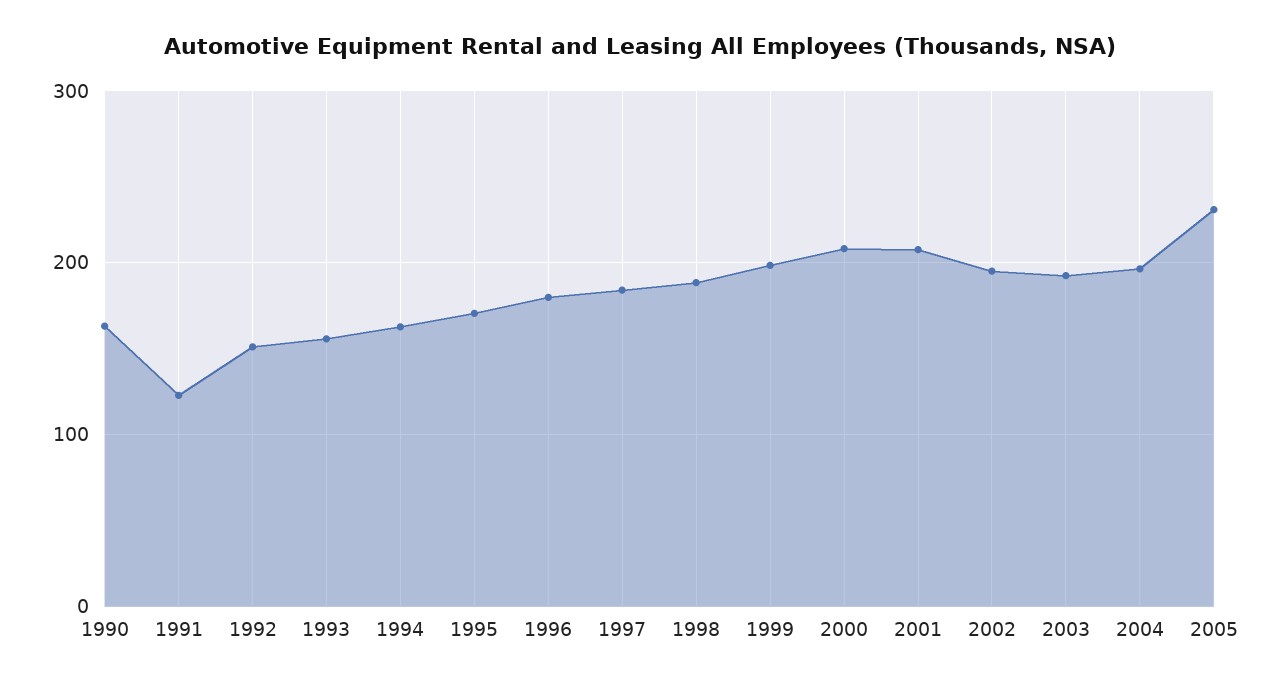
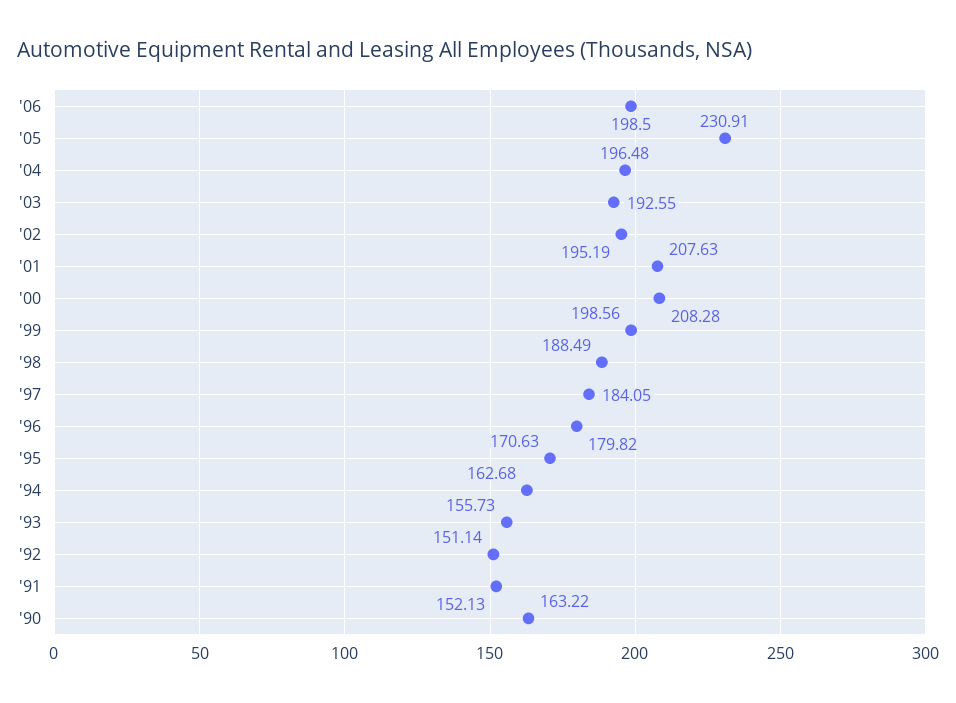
1991: 120 -> 152.13
'06: none -> 198.5

